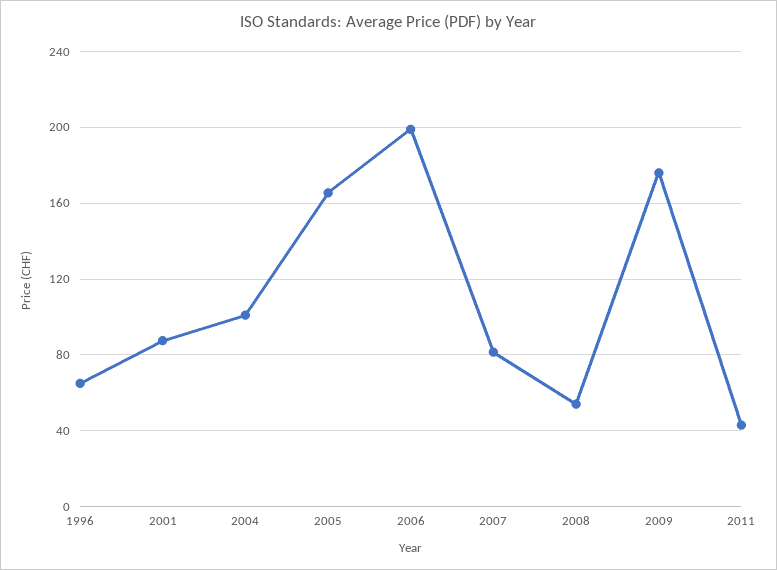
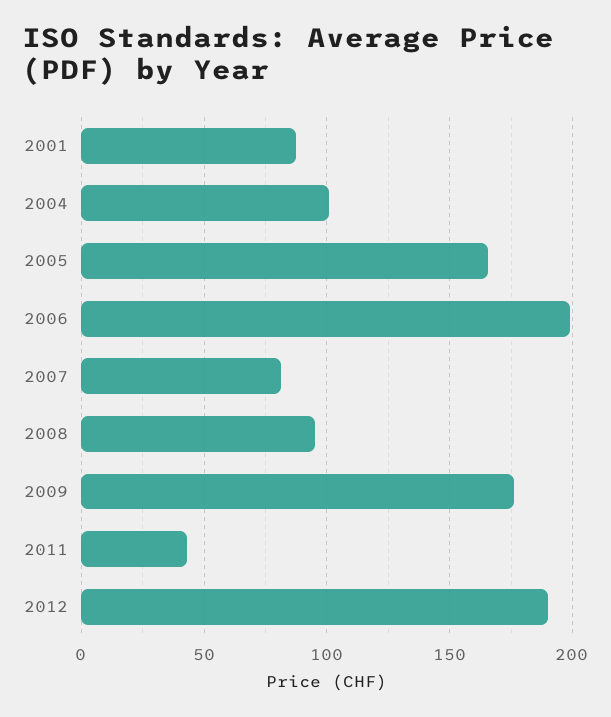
1996: 65 -> none
2008: 55 -> 95
2012: none -> 190

